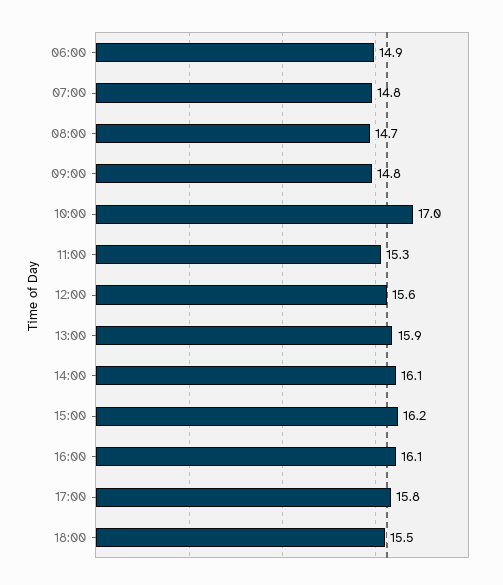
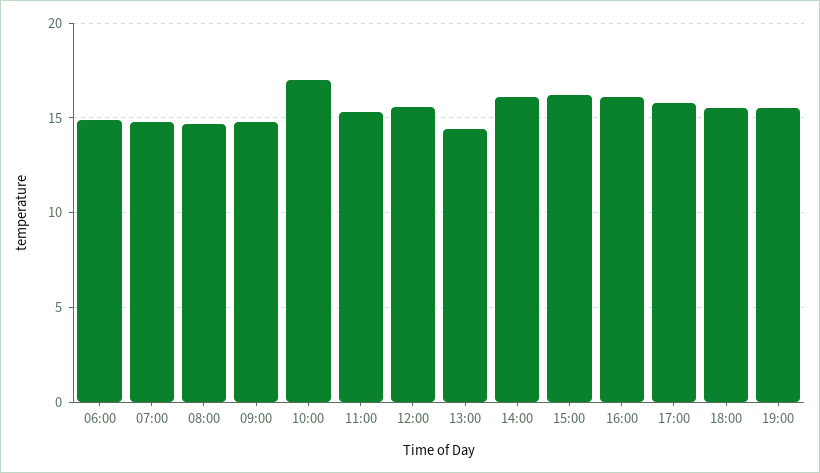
13:00: 15.9 -> 14.5
19:00: none -> 15.5

